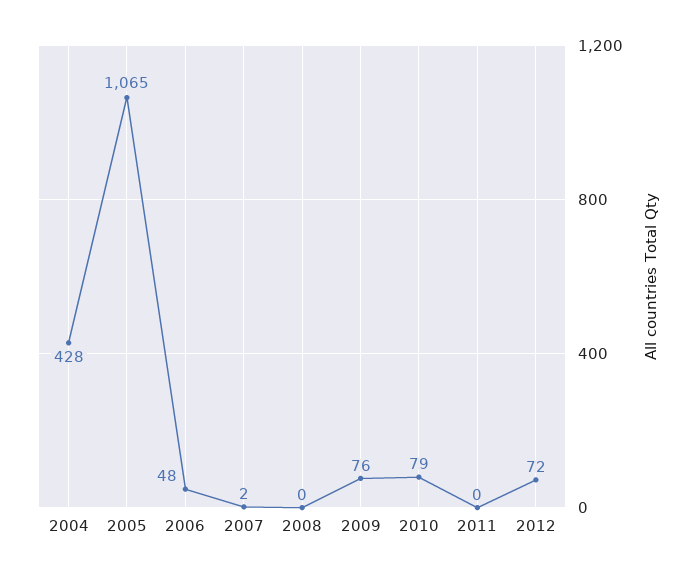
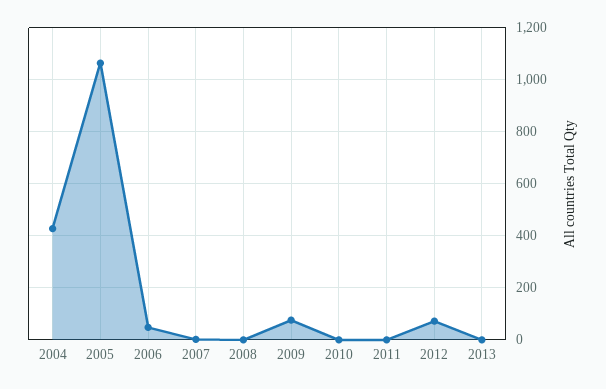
2010: 79 -> 0
2013: none -> 0

